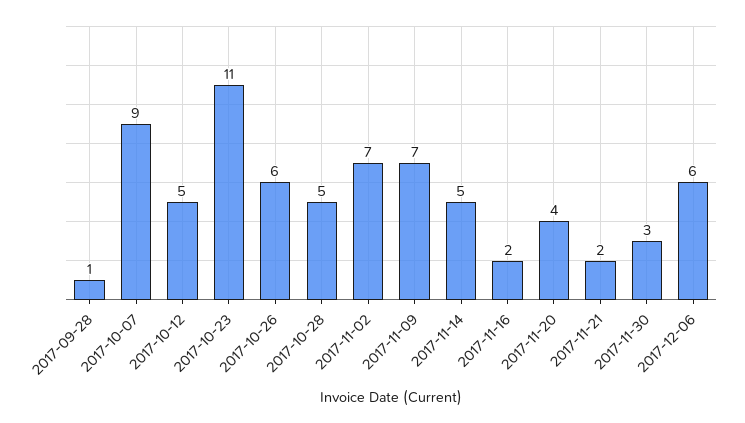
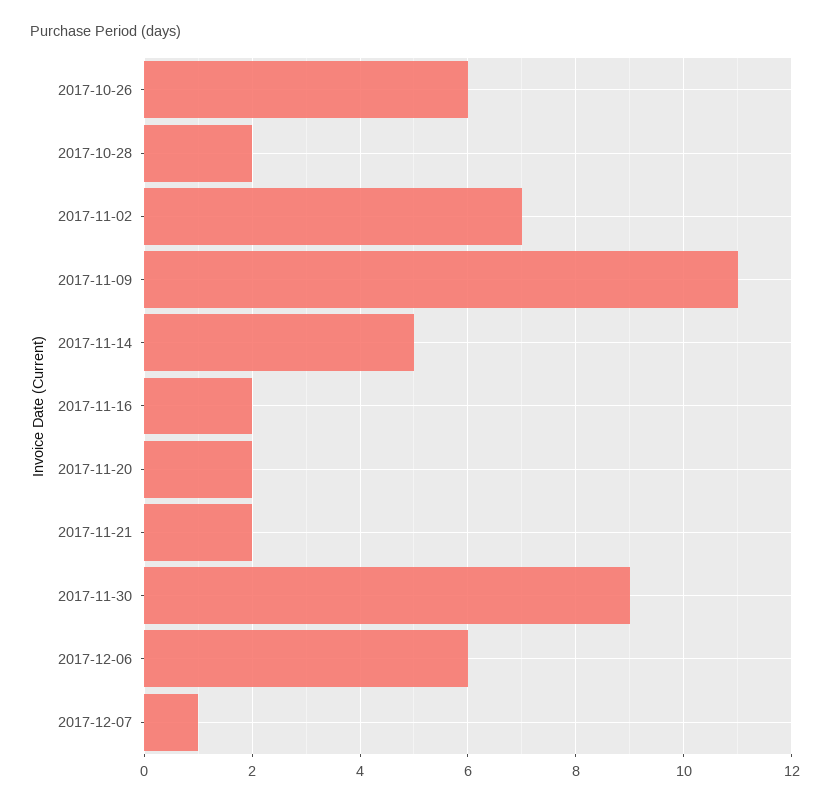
2017-09-28: 1 -> none
2017-10-07: 9 -> none
2017-10-12: 5 -> none
2017-10-23: 11 -> none
2017-10-28: 5 -> 2
2017-11-09: 7 -> 11
2017-11-20: 4 -> 2
2017-11-30: 3 -> 9
2017-12-07: none -> 1

